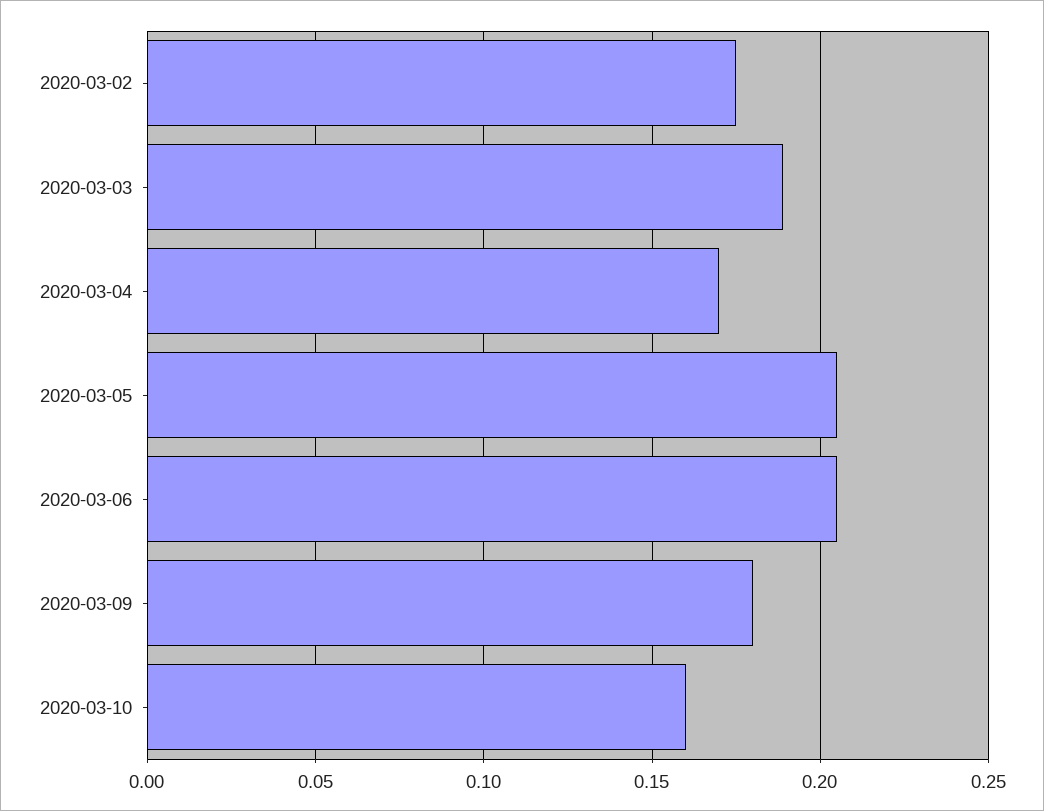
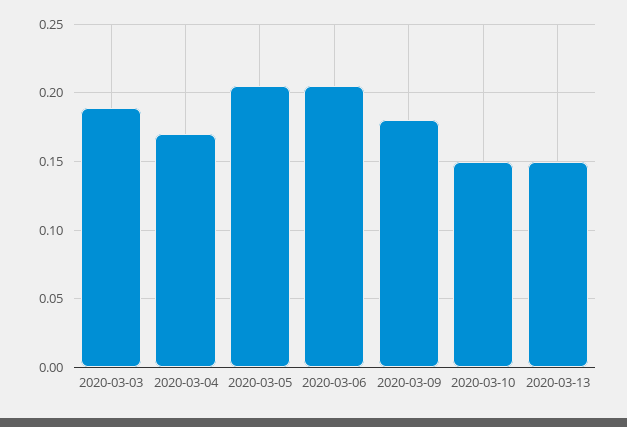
2020-03-02: 0.175 -> none
2020-03-10: 0.16 -> 0.15
2020-03-13: none -> 0.15

